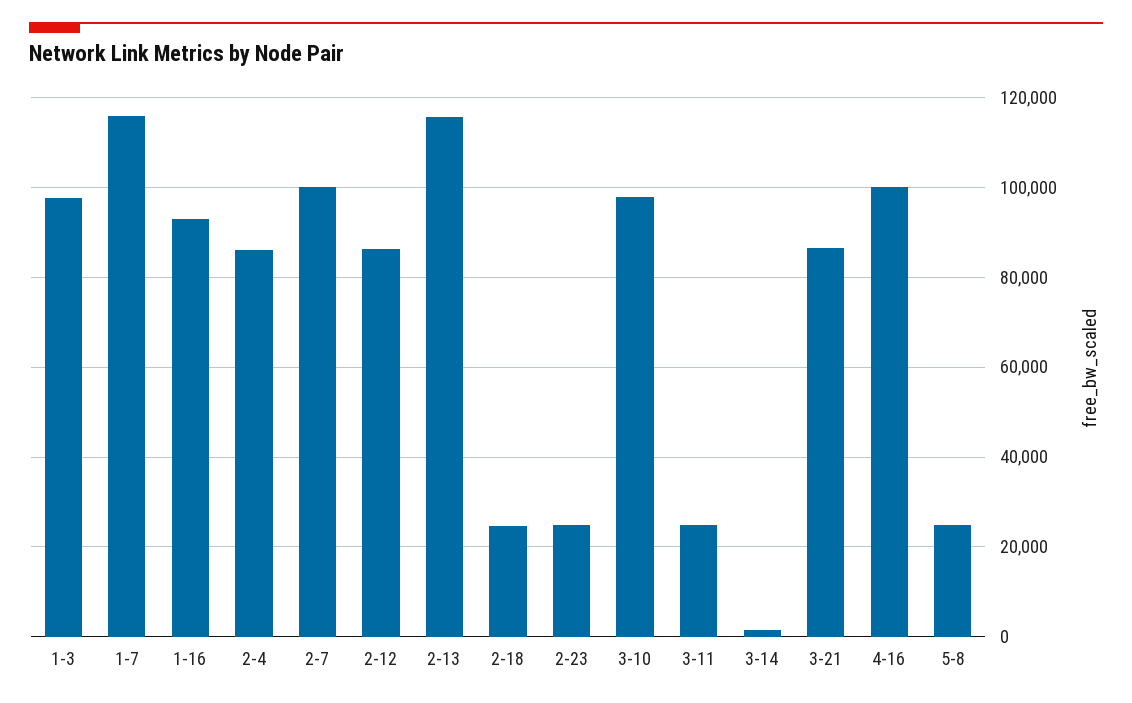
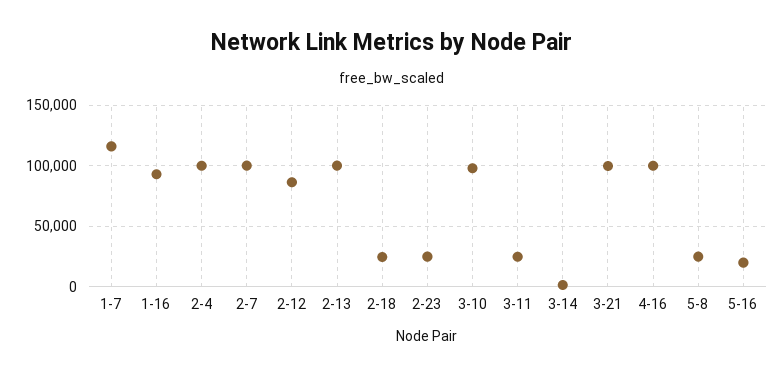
1-3: 98000 -> none
2-4: 86000 -> 100000
2-13: 116000 -> 100000
3-21: 86000 -> 100000
5-16: none -> 20000

